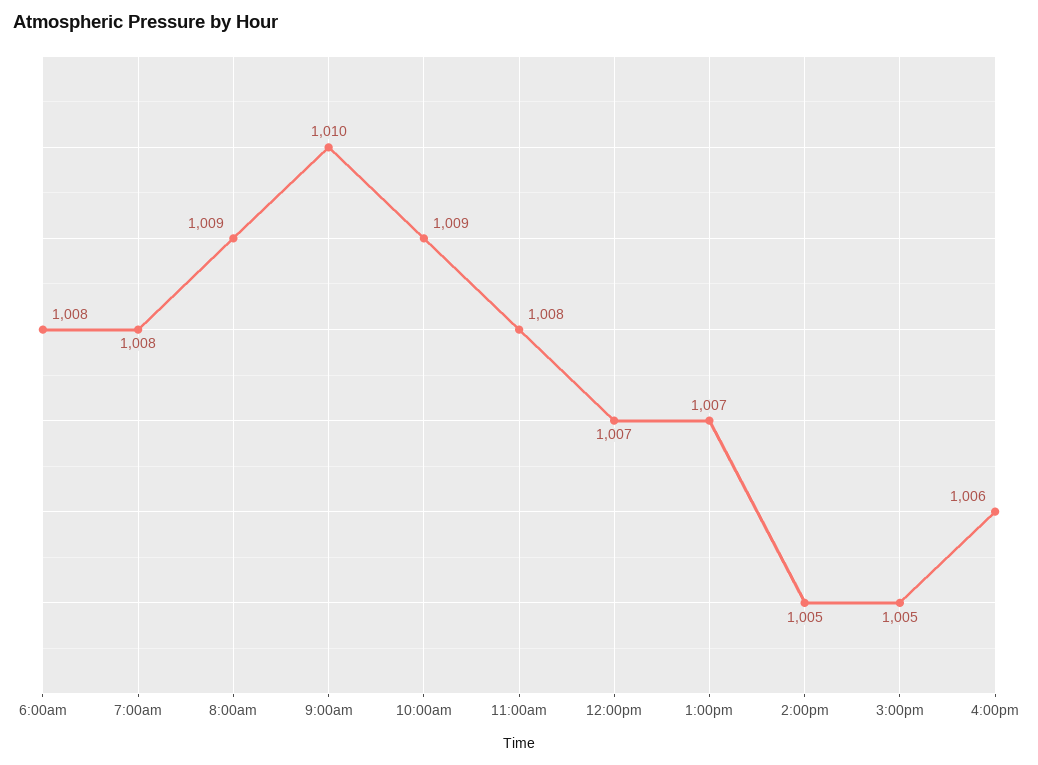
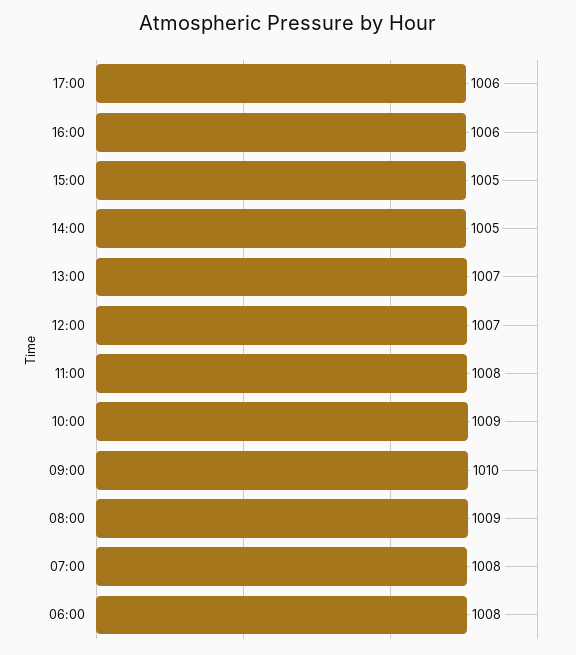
17:00: none -> 1006

